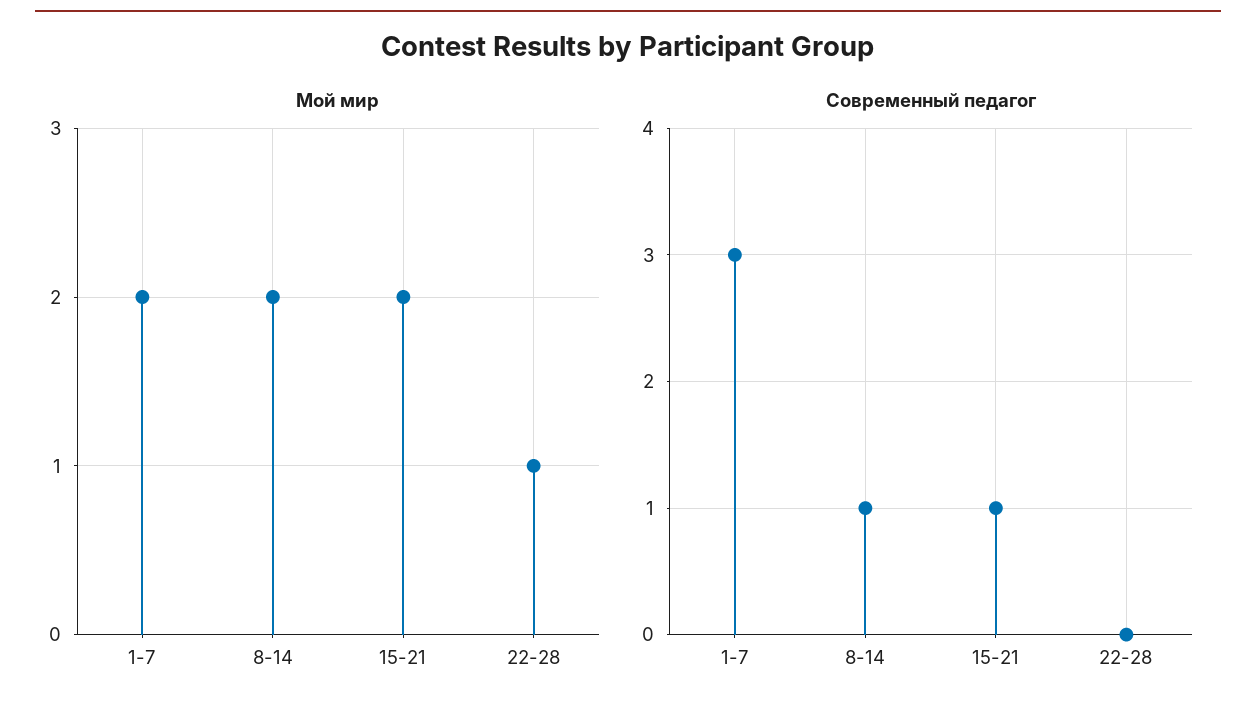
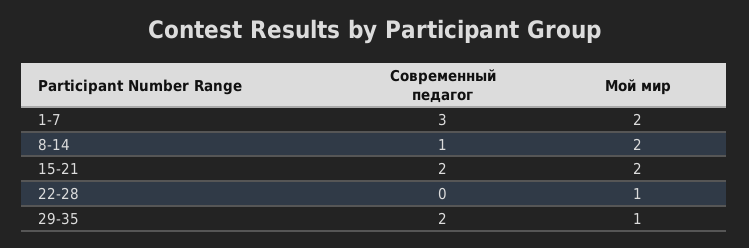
Современный педагог, 15-21: 1 -> 2
Современный педагог, 29-35: none -> 2
Мой мир, 29-35: none -> 1

